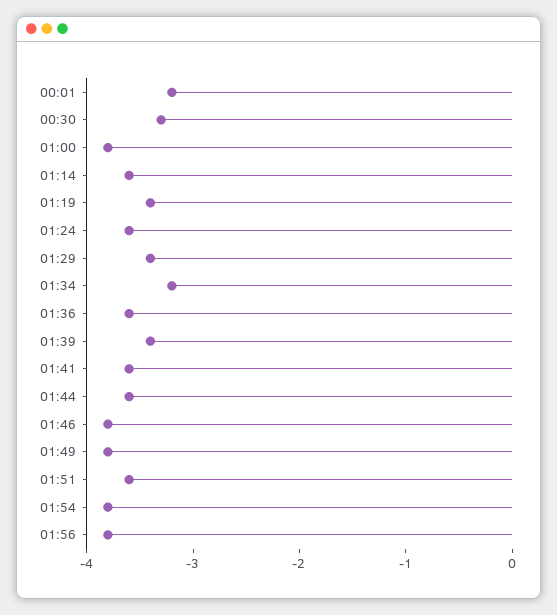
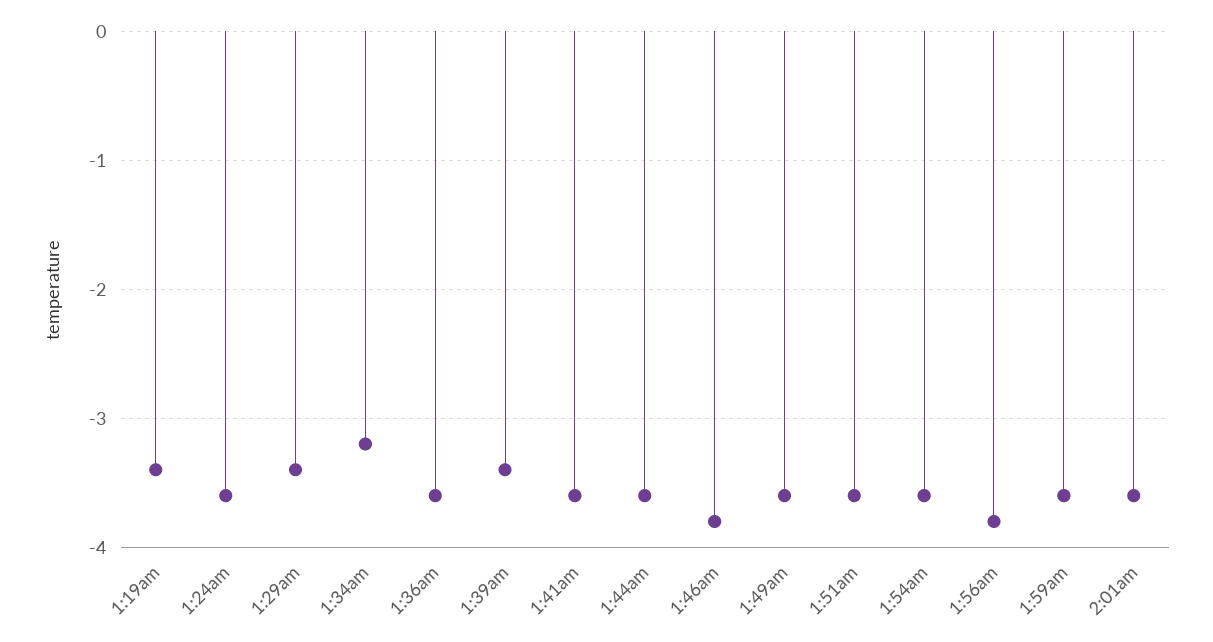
00:01: -3.2 -> none
00:30: -3.3 -> none
01:00: -3.8 -> none
01:14: -3.6 -> none
01:49: -3.8 -> -3.6
01:54: -3.8 -> -3.6
1:59am: none -> -3.6
2:01am: none -> -3.6

